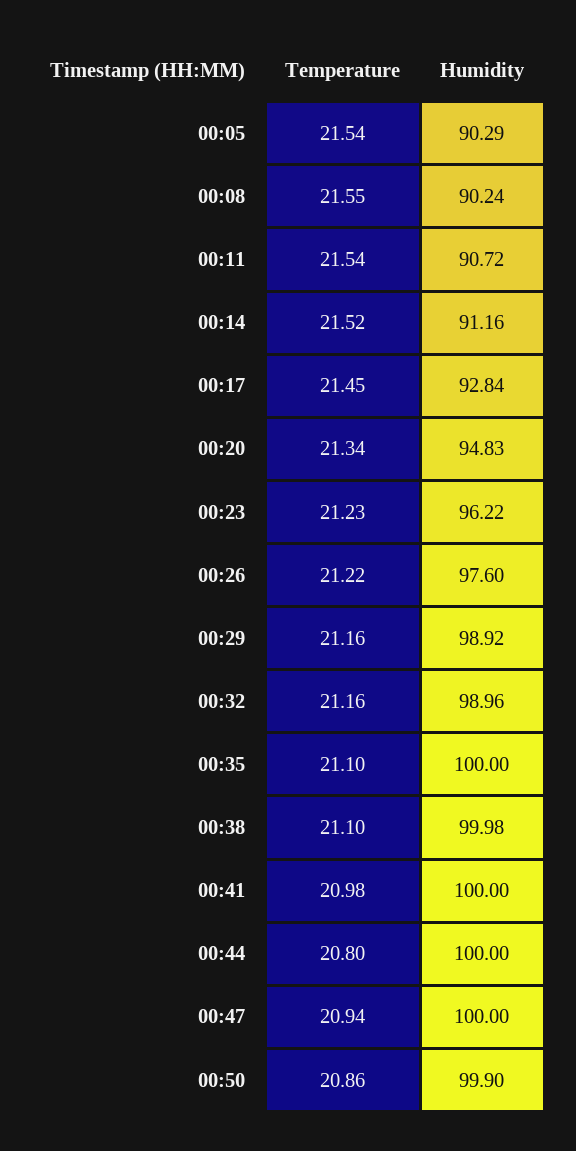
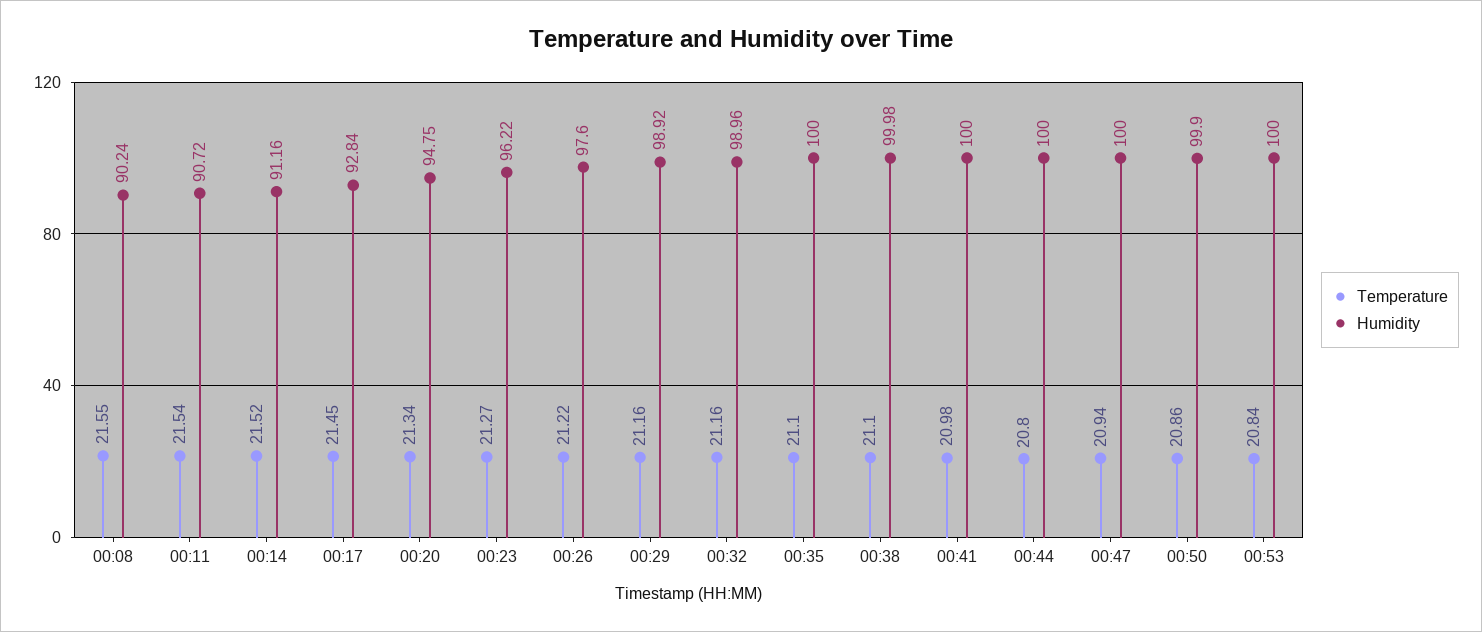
Temperature, 00:05: 21.54 -> none
Humidity, 00:05: 90.29 -> none
Humidity, 00:20: 94.83 -> 94.75
Temperature, 00:23: 21.23 -> 21.27
Temperature, 00:53: none -> 20.84
Humidity, 00:53: none -> 100

